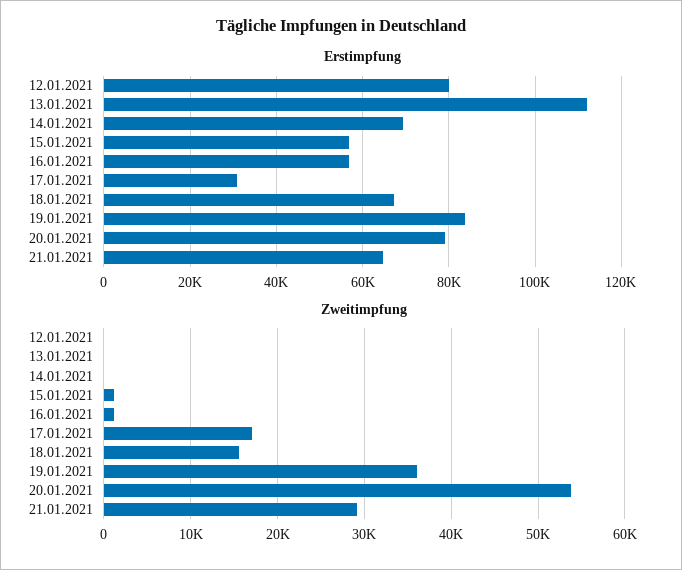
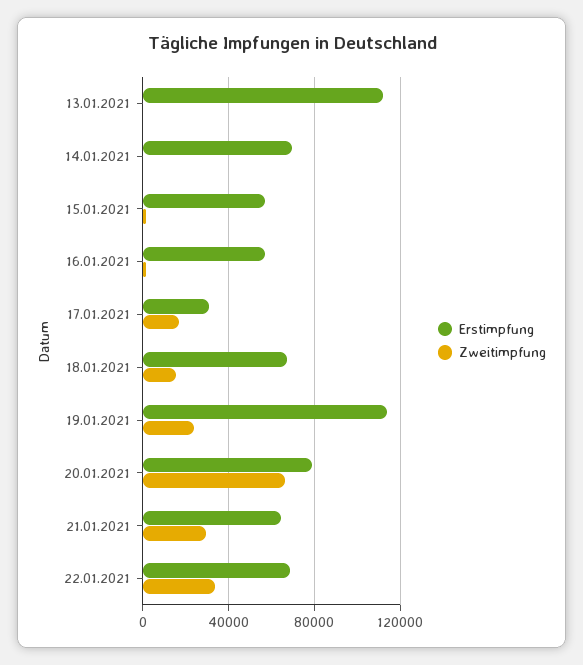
Erstimpfung, 12.01.2021: 80000 -> none
Erstimpfung, 19.01.2021: 84000 -> 115000
Zweitimpfung, 12.01.2021: 0 -> none
Zweitimpfung, 19.01.2021: 36000 -> 25000
Zweitimpfung, 20.01.2021: 54000 -> 65000
Erstimpfung, 22.01.2021: none -> 70000
Zweitimpfung, 22.01.2021: none -> 35000

